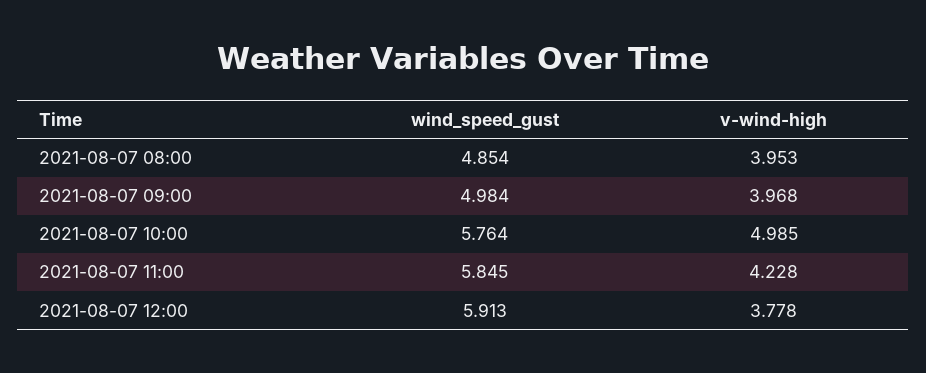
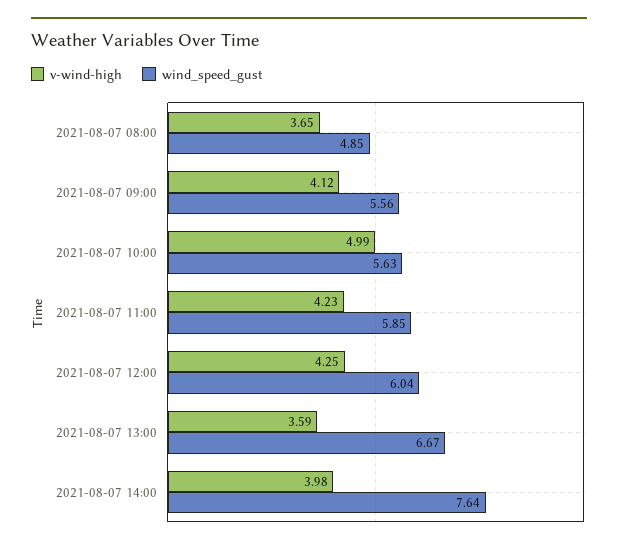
v-wind-high, 2021-08-07 08:00: 3.953 -> 3.65
wind_speed_gust, 2021-08-07 09:00: 4.984 -> 5.56
v-wind-high, 2021-08-07 09:00: 3.968 -> 4.12
wind_speed_gust, 2021-08-07 10:00: 5.764 -> 5.63
wind_speed_gust, 2021-08-07 12:00: 5.913 -> 6.04
v-wind-high, 2021-08-07 12:00: 3.778 -> 4.25
v-wind-high, 2021-08-07 13:00: none -> 3.59
wind_speed_gust, 2021-08-07 13:00: none -> 6.67
v-wind-high, 2021-08-07 14:00: none -> 3.98
wind_speed_gust, 2021-08-07 14:00: none -> 7.64

